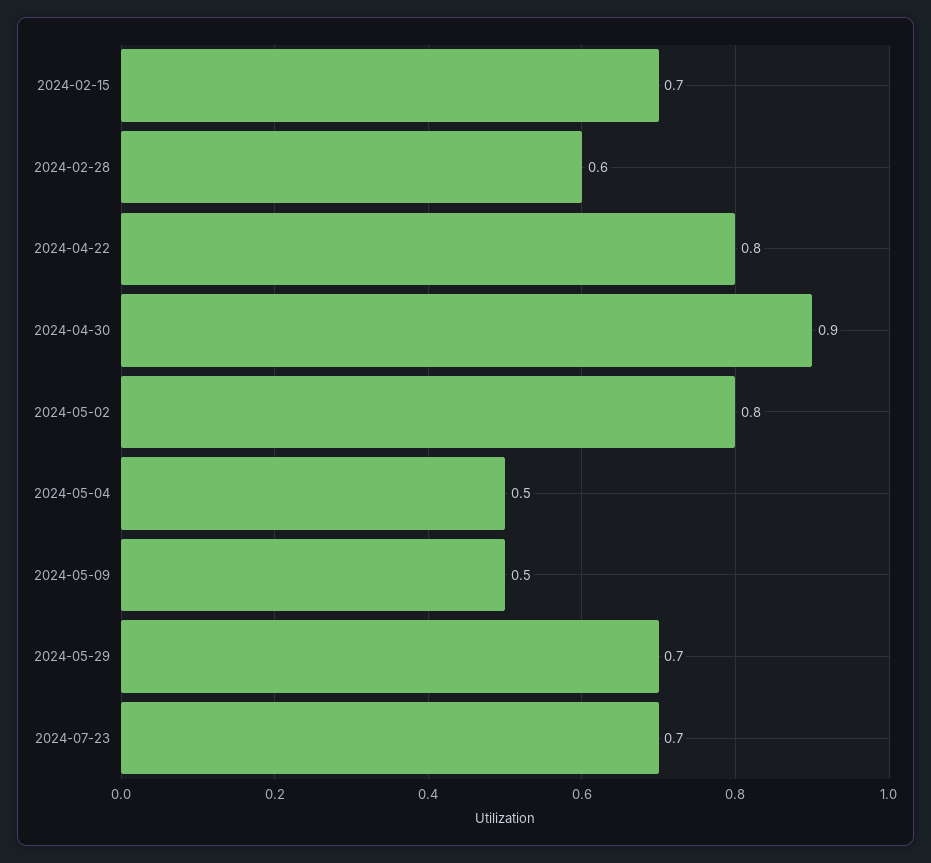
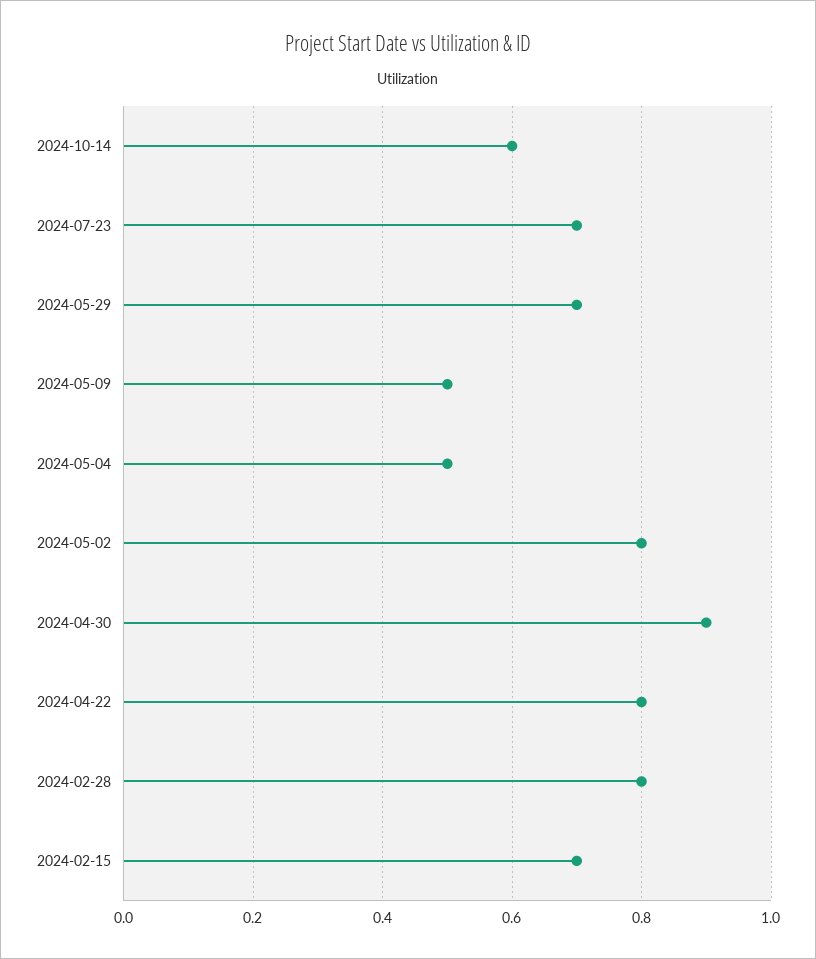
2024-02-28: 0.6 -> 0.8
2024-10-14: none -> 0.6

